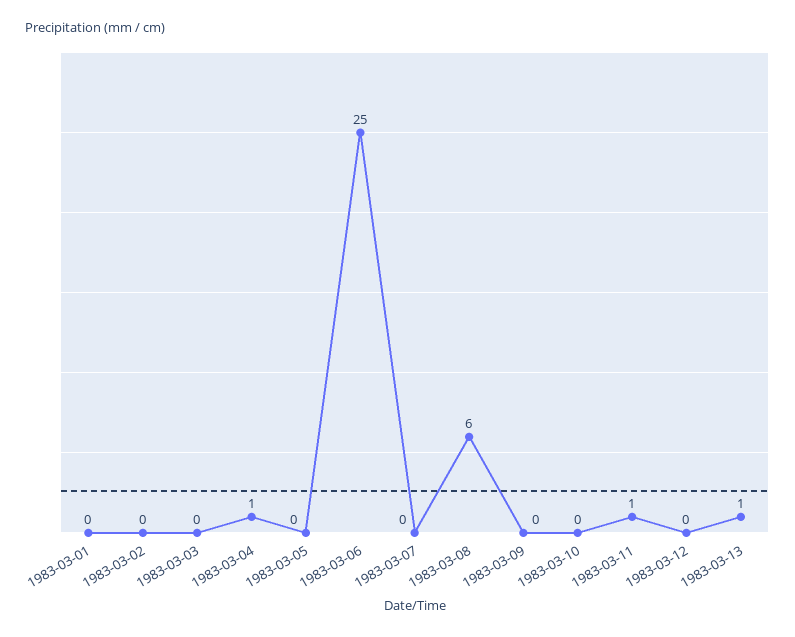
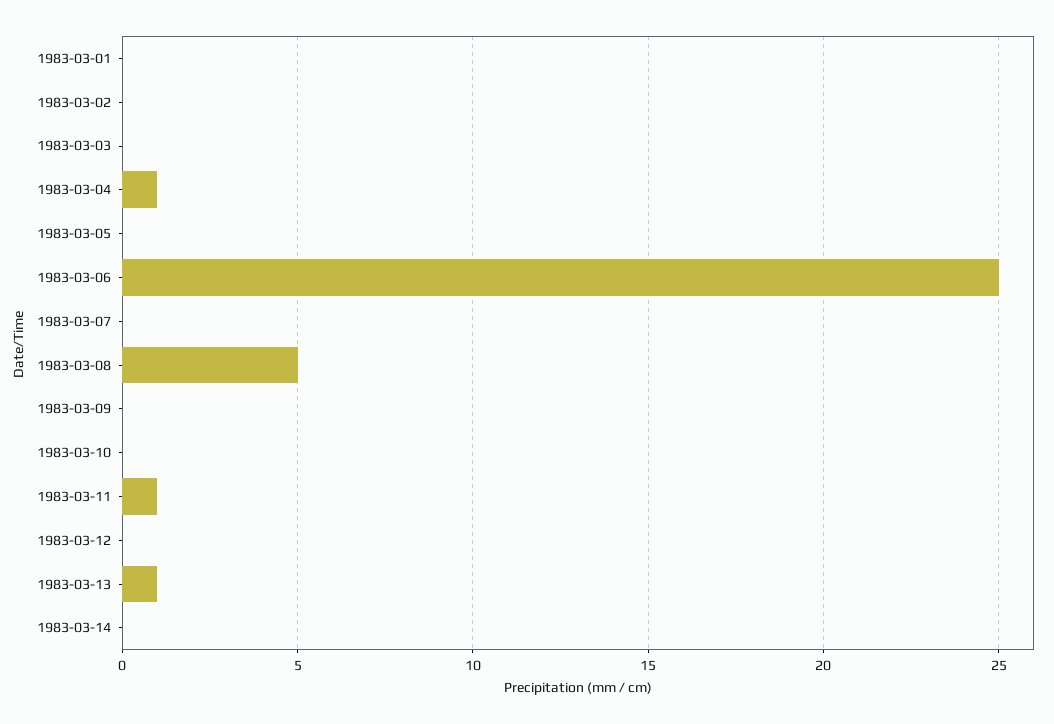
1983-03-08: 6 -> 5
1983-03-14: none -> 0

